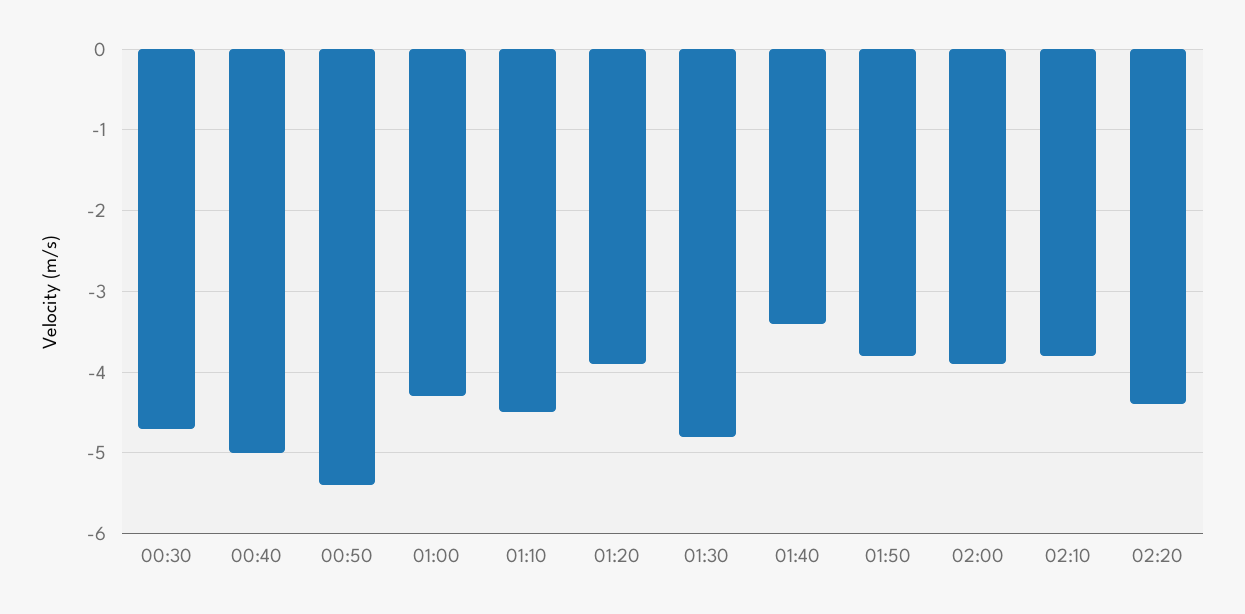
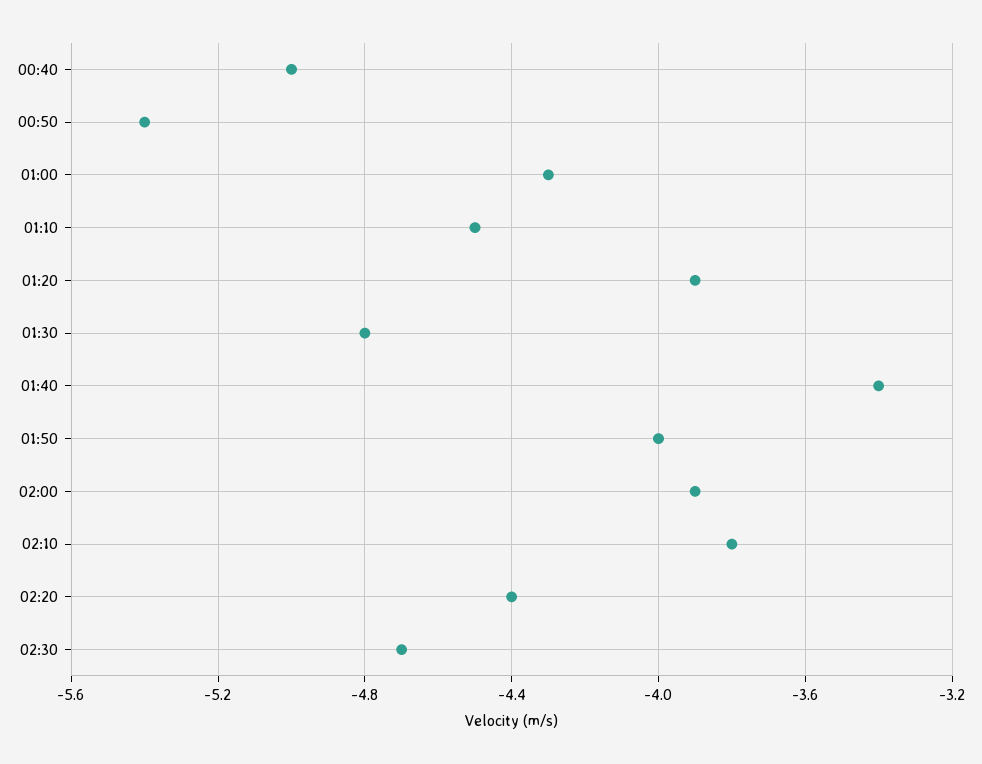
00:30: -4.7 -> none
01:50: -3.8 -> -4
02:30: none -> -4.7

